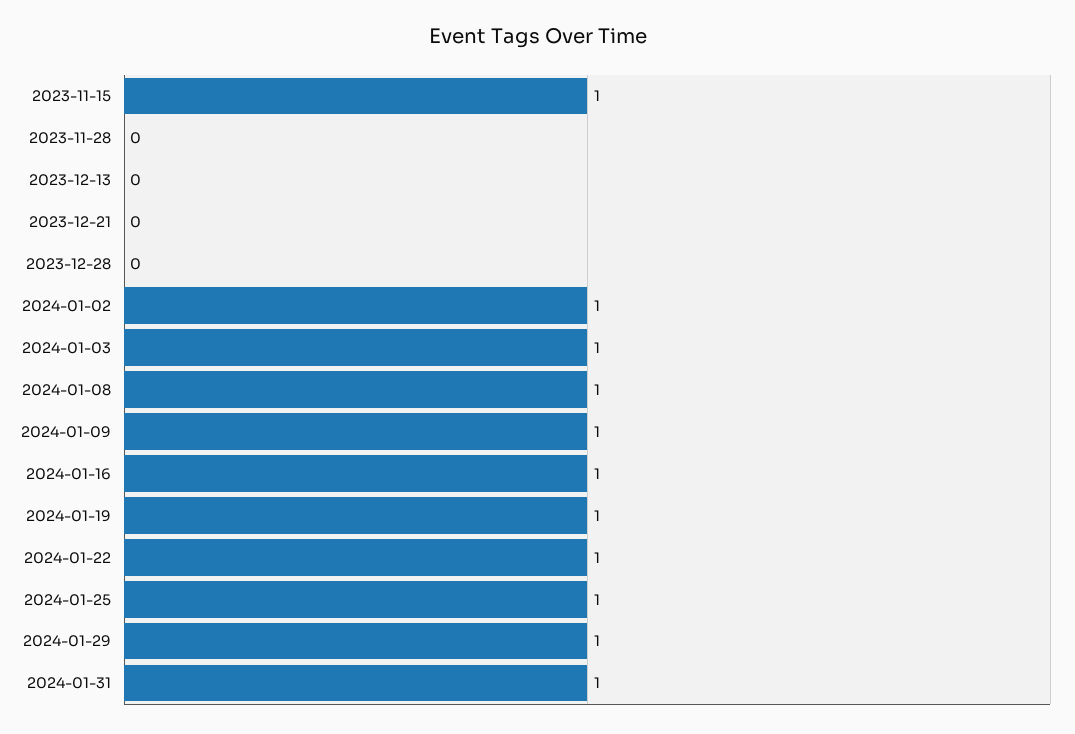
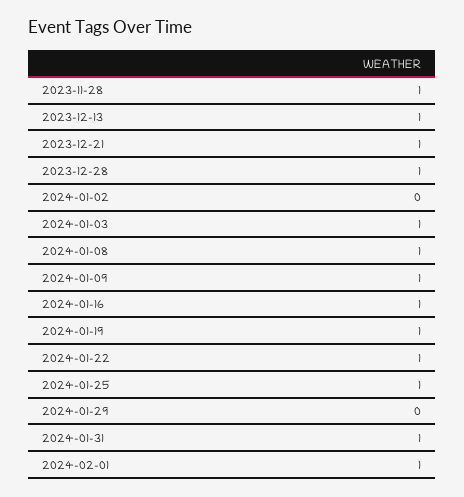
2023-11-15: 1 -> none
2023-11-28: 0 -> 1
2023-12-13: 0 -> 1
2023-12-21: 0 -> 1
2023-12-28: 0 -> 1
2024-01-02: 1 -> 0
2024-01-29: 1 -> 0
2024-02-01: none -> 1

